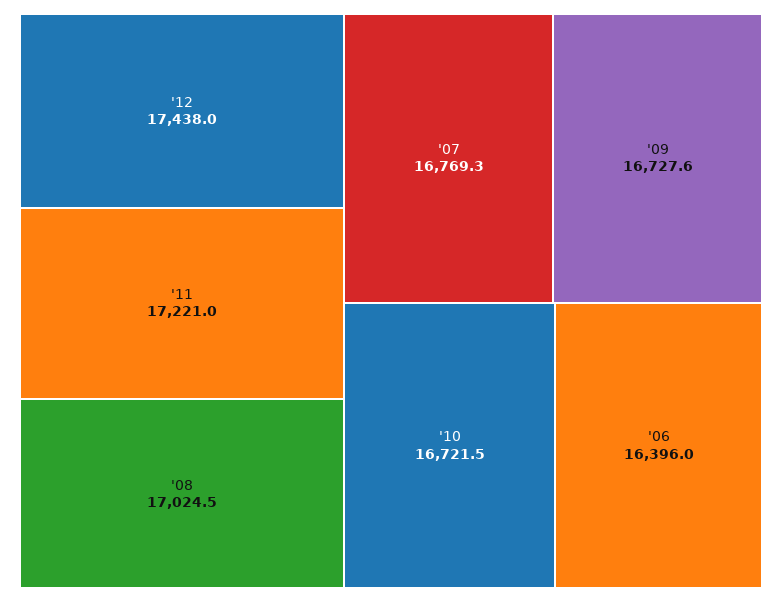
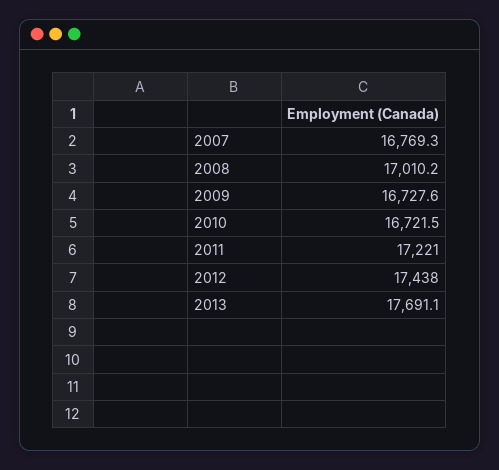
'08: 17024.5 -> 17010.2
'06: 16396 -> none
2013: none -> 17691.1

